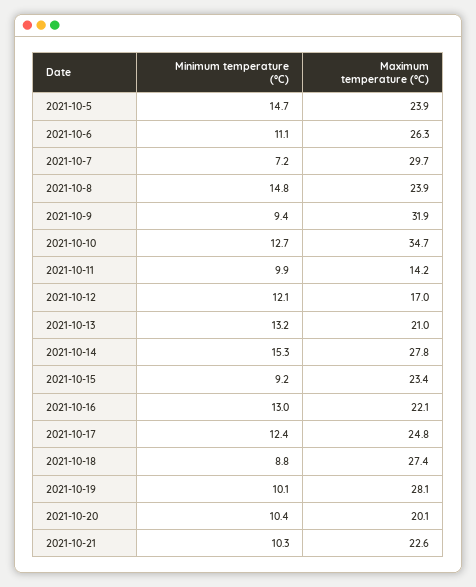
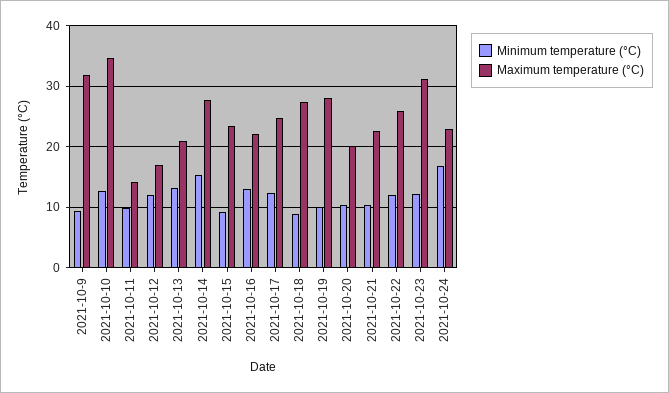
Minimum temperature (°C), 2021-10-5: 14.7 -> none
Maximum temperature (°C), 2021-10-5: 23.9 -> none
Minimum temperature (°C), 2021-10-6: 11.1 -> none
Maximum temperature (°C), 2021-10-6: 26.3 -> none
Minimum temperature (°C), 2021-10-7: 7.2 -> none
Maximum temperature (°C), 2021-10-7: 29.7 -> none
Minimum temperature (°C), 2021-10-8: 14.8 -> none
Maximum temperature (°C), 2021-10-8: 23.9 -> none
Minimum temperature (°C), 2021-10-22: none -> 12
Maximum temperature (°C), 2021-10-22: none -> 26
Minimum temperature (°C), 2021-10-23: none -> 12
Maximum temperature (°C), 2021-10-23: none -> 31
Minimum temperature (°C), 2021-10-24: none -> 17
Maximum temperature (°C), 2021-10-24: none -> 23

